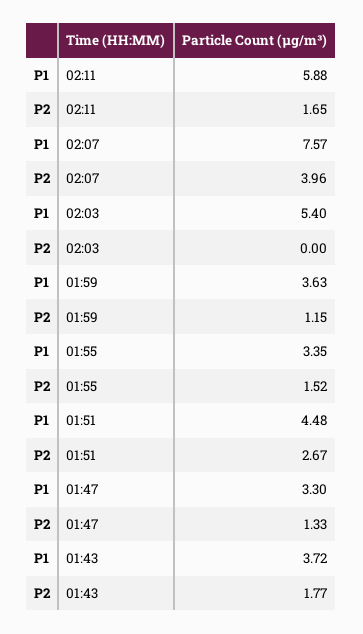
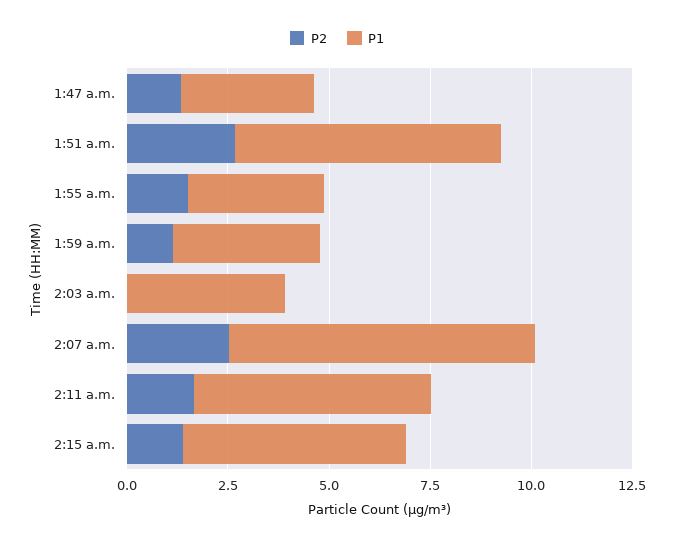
P2, 02:07: 3.96 -> 2.5
P1, 02:03: 5.4 -> 4
P1, 01:51: 4.48 -> 6.5
P1, 01:43: 3.72 -> none
P2, 01:43: 1.77 -> none
P2, 2:15 a.m.: none -> 1.5
P1, 2:15 a.m.: none -> 5.5

